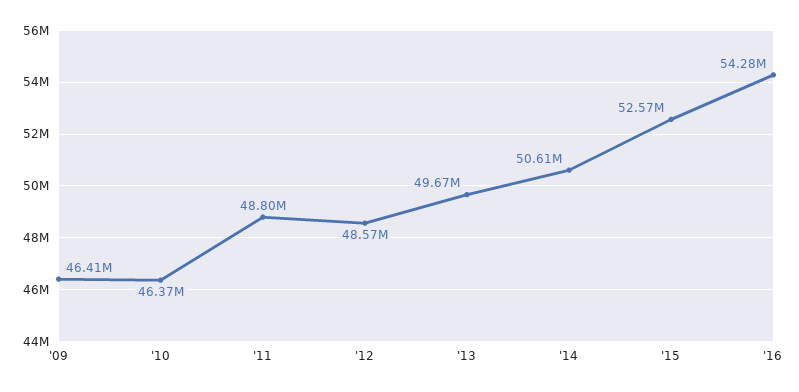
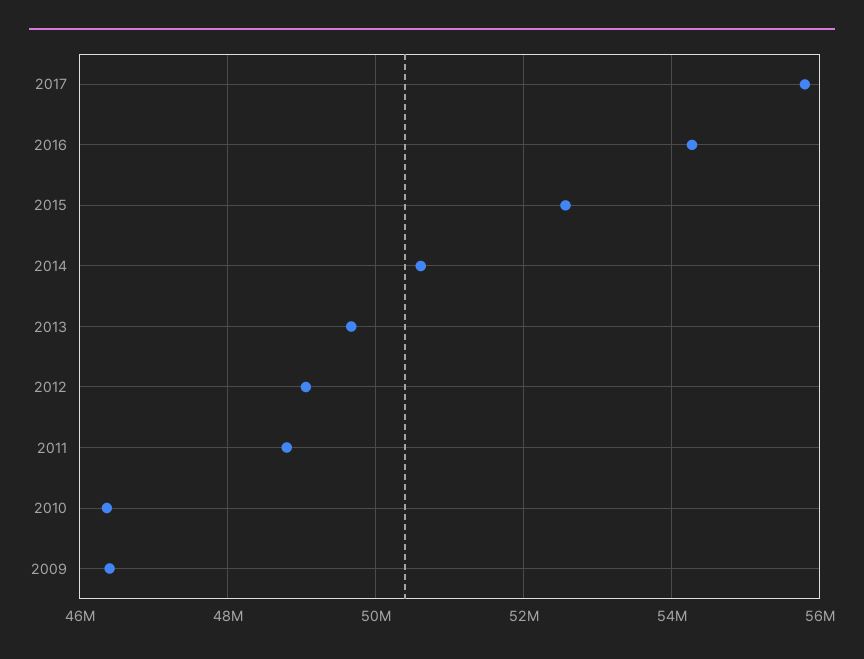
'12: 48570000 -> 49000000
2017: none -> 55800000

